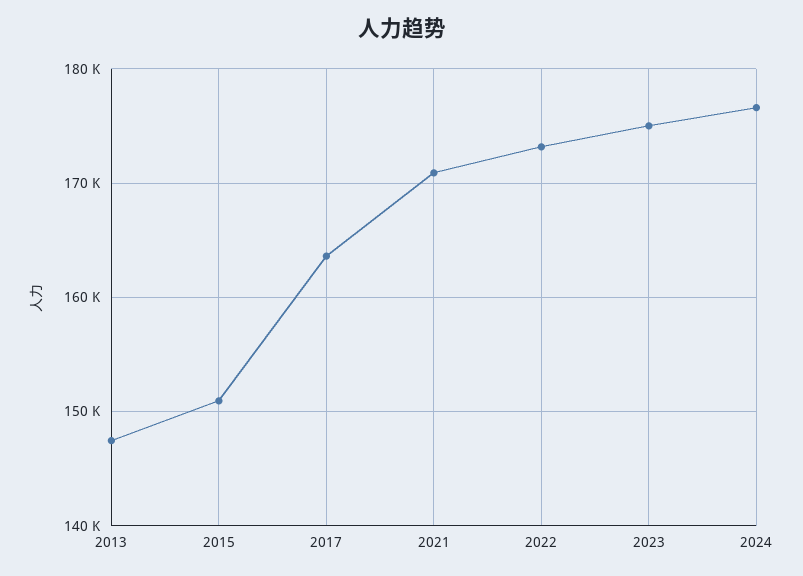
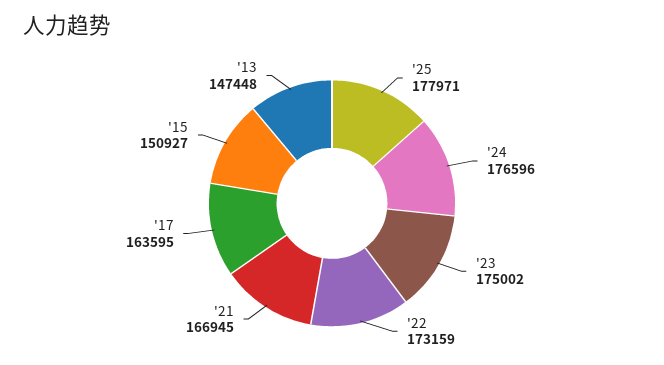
2021: 171000 -> 166945
'25: none -> 177971

